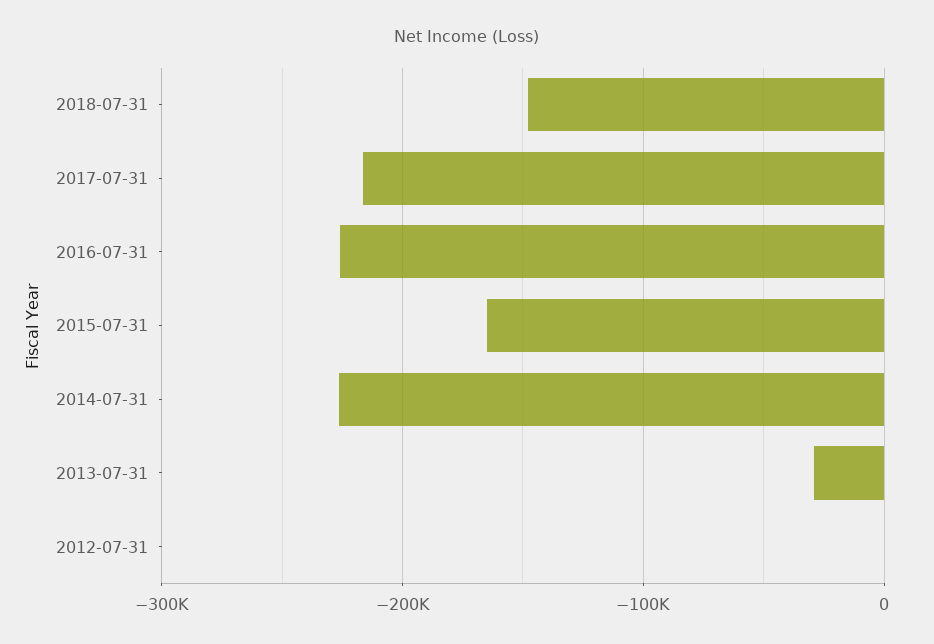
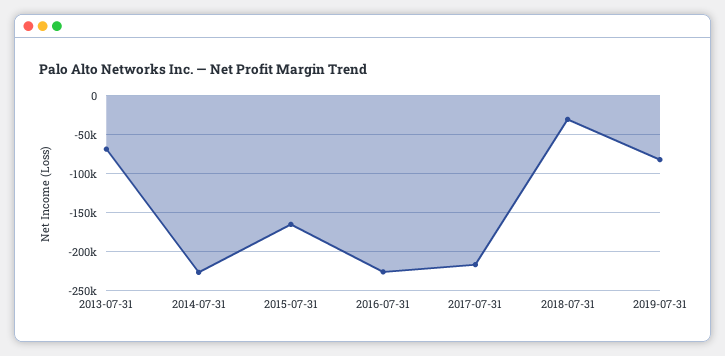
2018-07-31: -150000 -> -30000
2013-07-31: -30000 -> -70000
2012-07-31: 0 -> none
2019-07-31: none -> -80000

